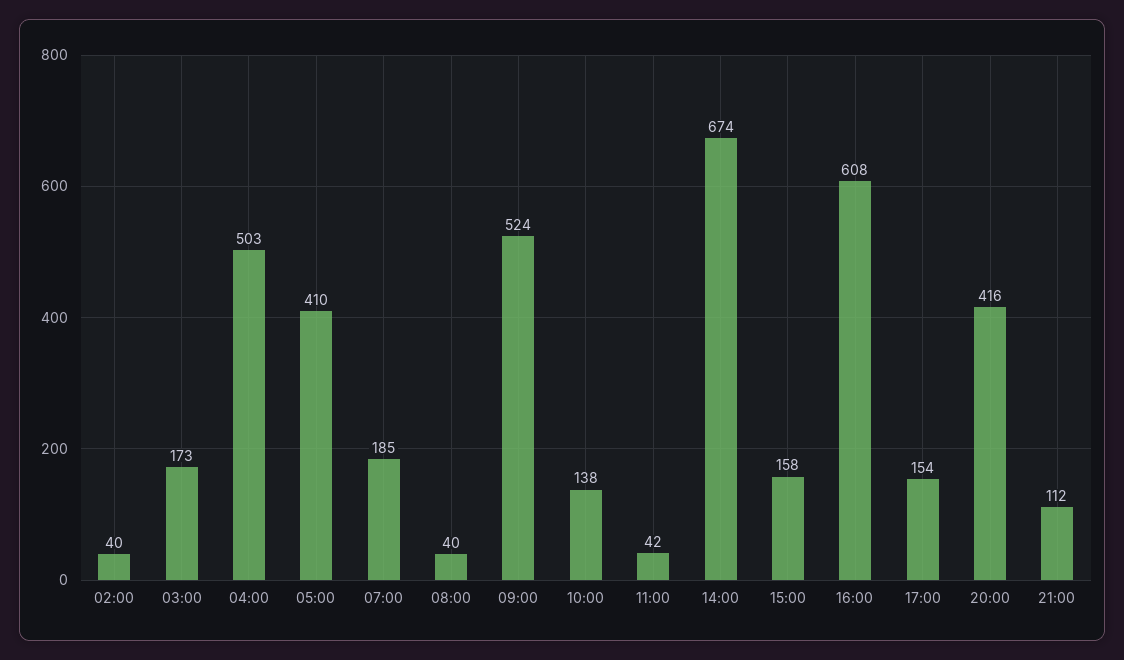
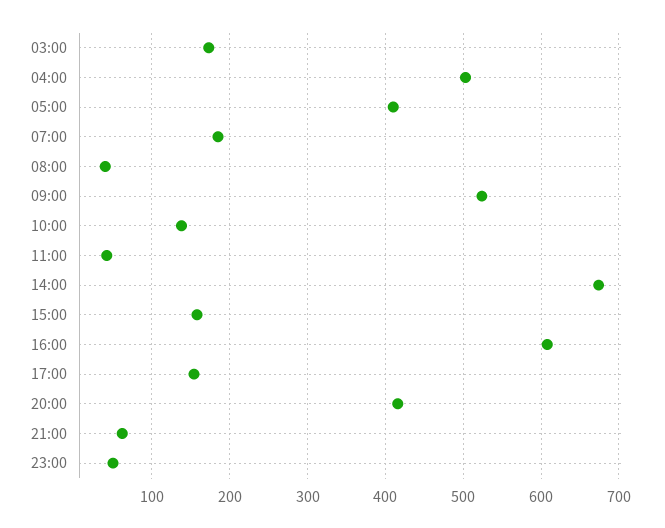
02:00: 40 -> none
21:00: 112 -> 60
23:00: none -> 50

